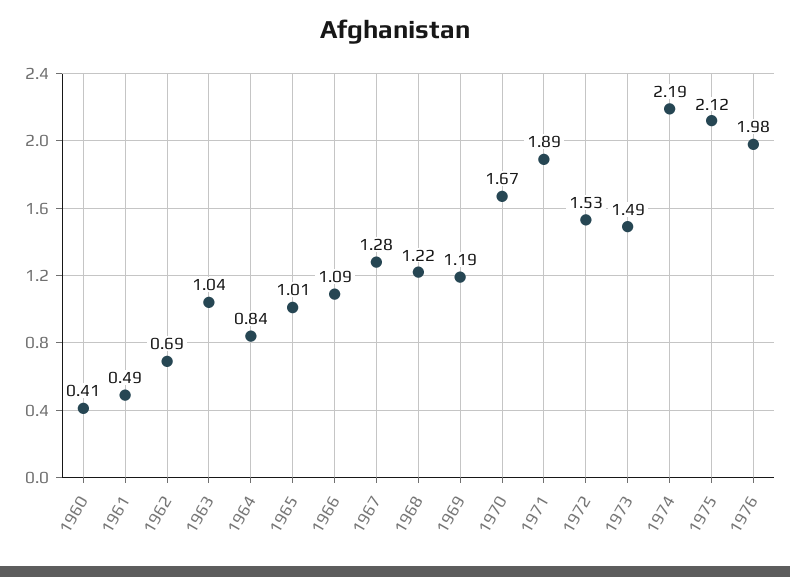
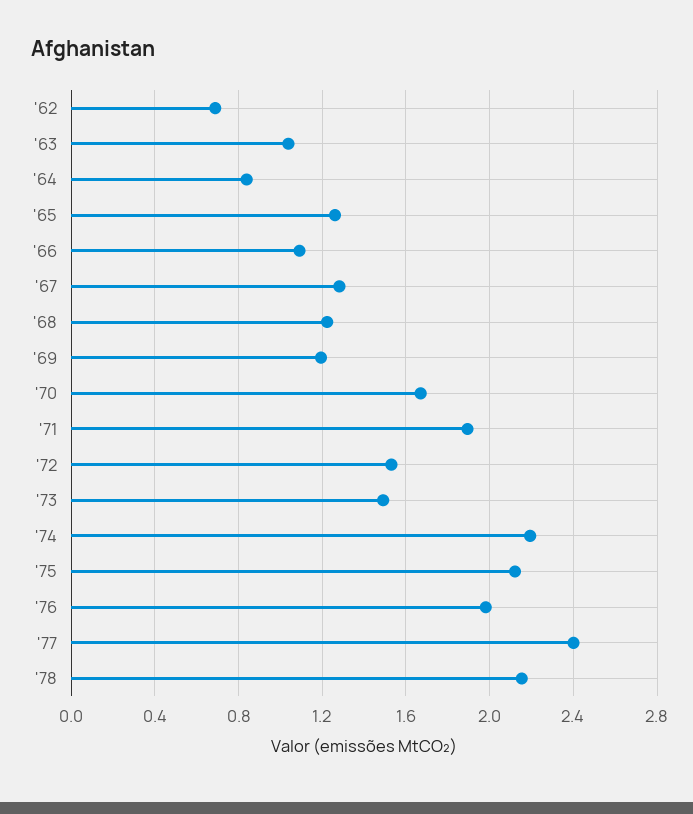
1960: 0.41 -> none
1961: 0.49 -> none
1965: 1.01 -> 1.25
'77: none -> 2.4
'78: none -> 2.15

